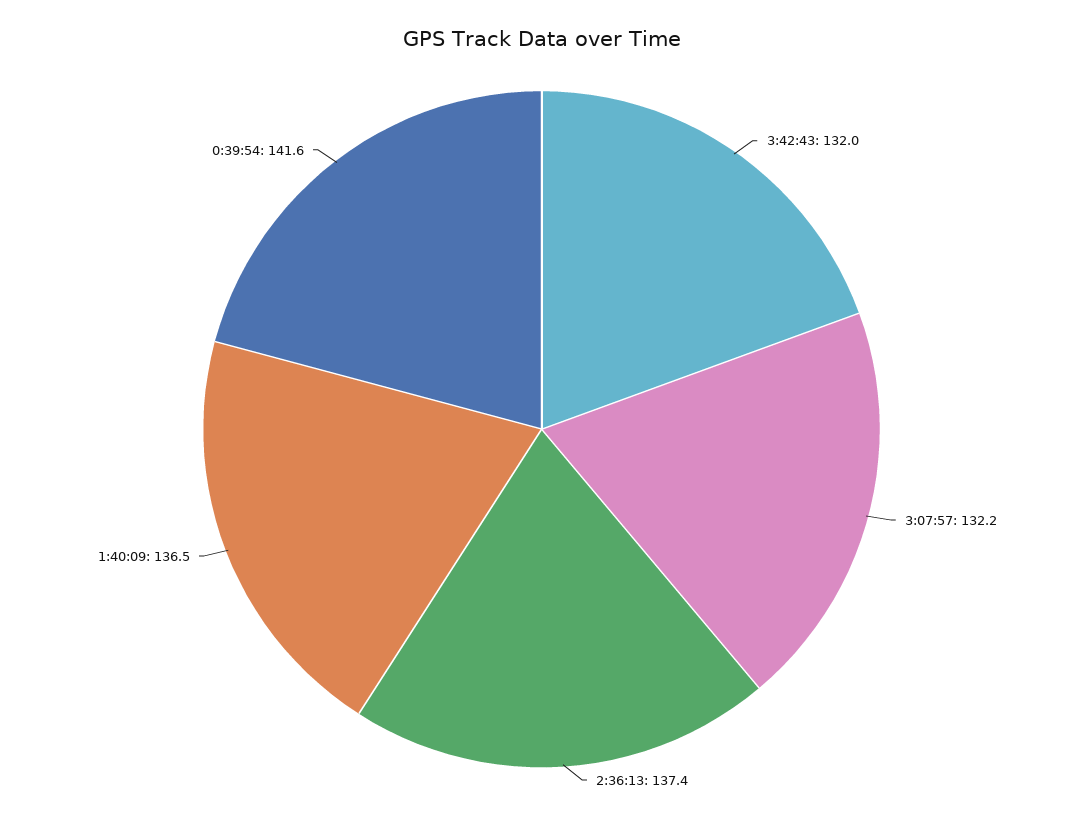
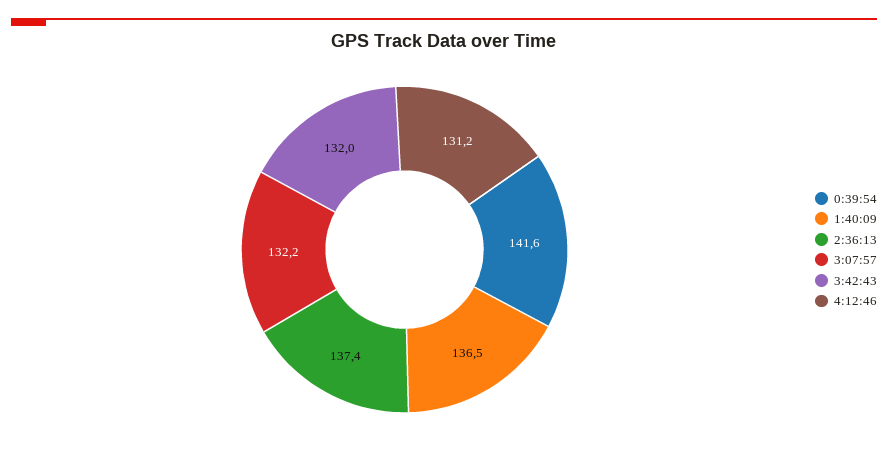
4:12:46: none -> 131.2

